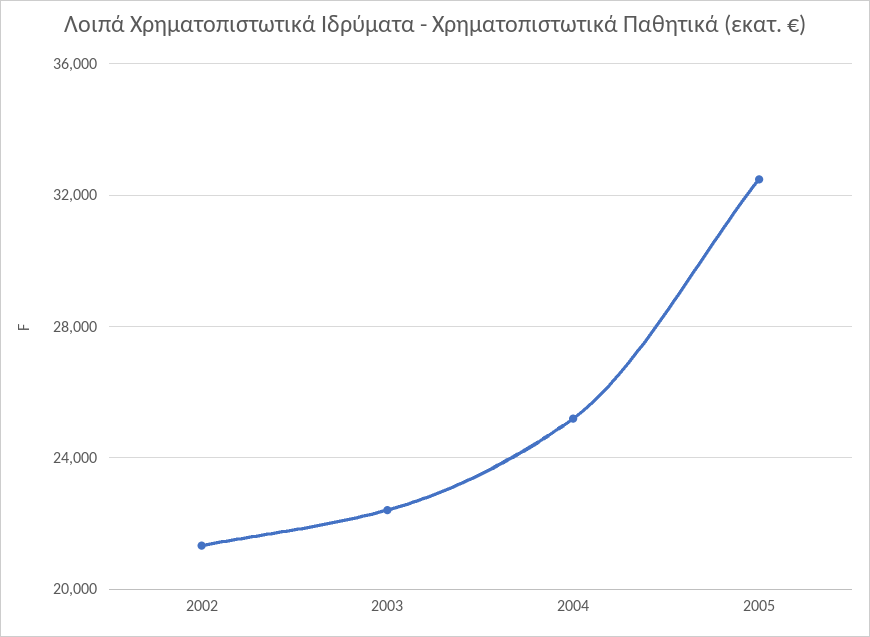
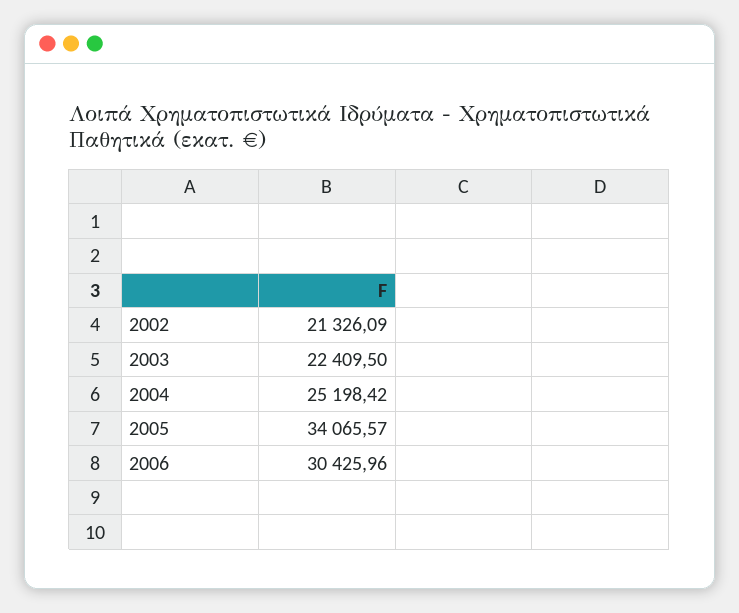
2005: 32500 -> 34065.57
2006: none -> 30425.96

